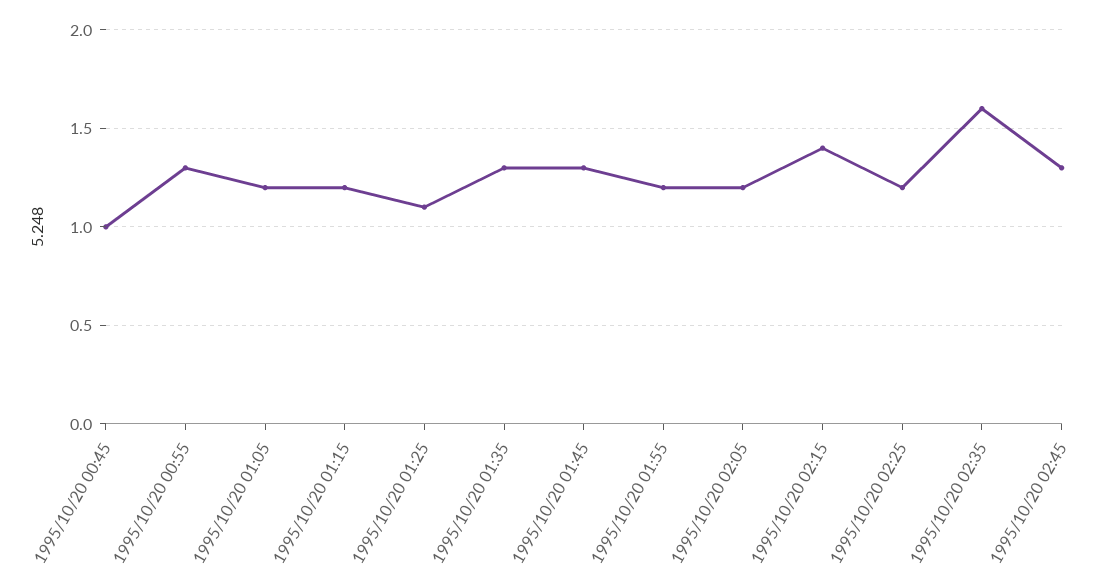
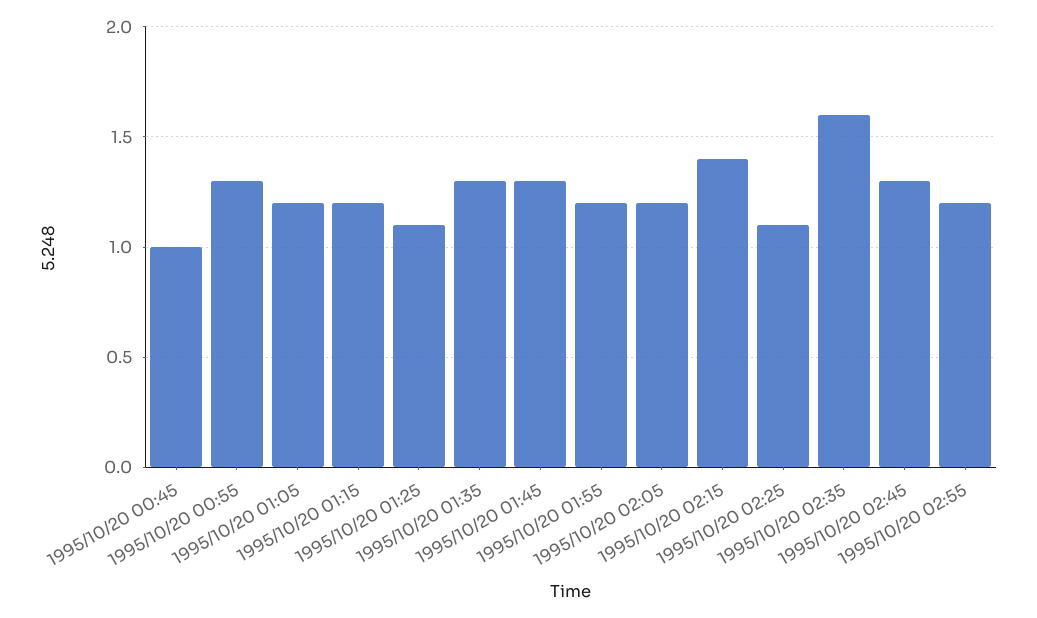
1995/10/20 02:25: 1.2 -> 1.1
1995/10/20 02:55: none -> 1.2

